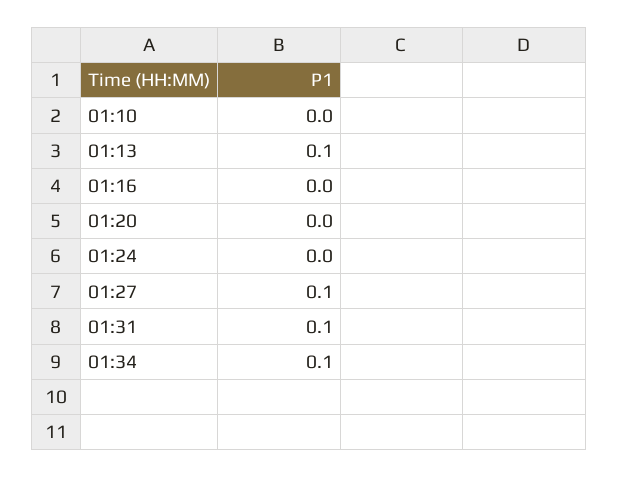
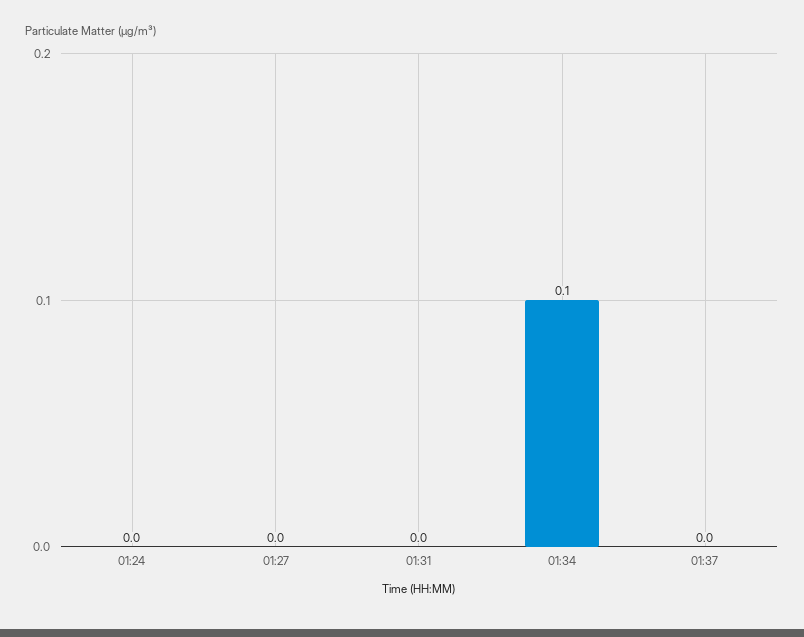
01:10: 0 -> none
01:13: 0.1 -> none
01:16: 0 -> none
01:20: 0 -> none
01:27: 0.1 -> 0
01:31: 0.1 -> 0
01:37: none -> 0

